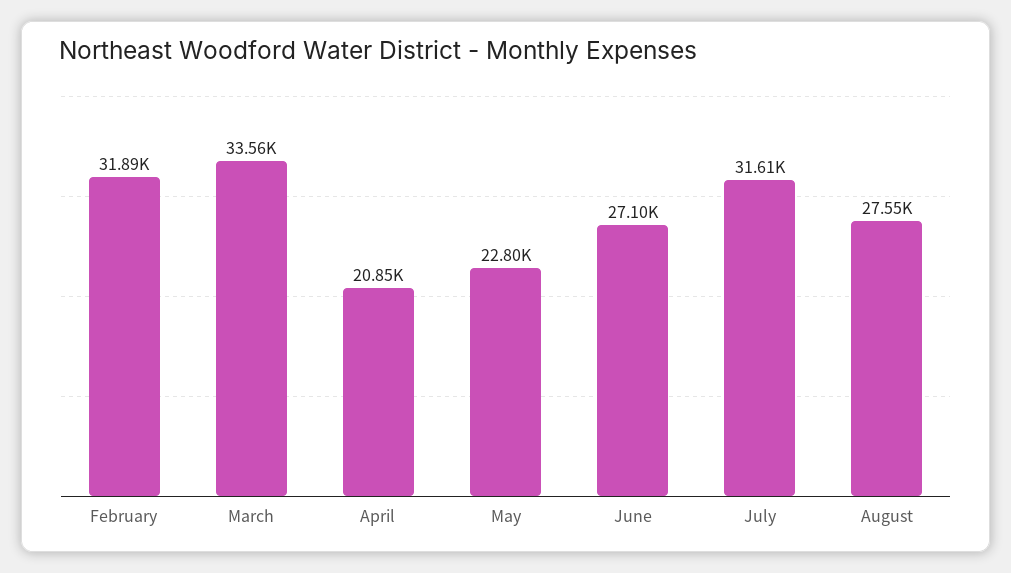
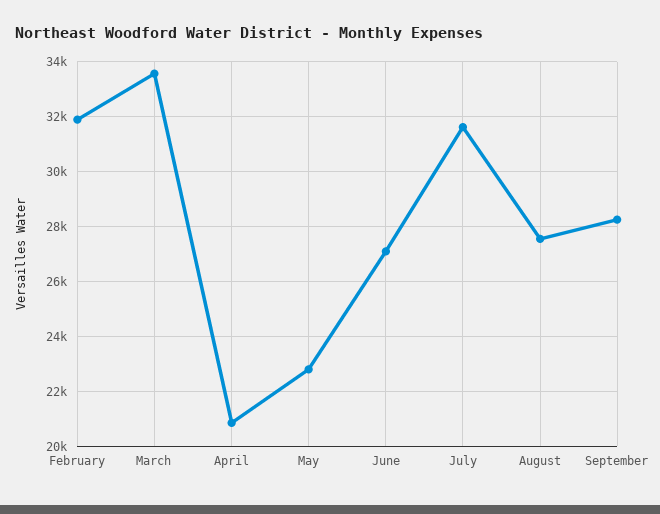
September: none -> 28250

